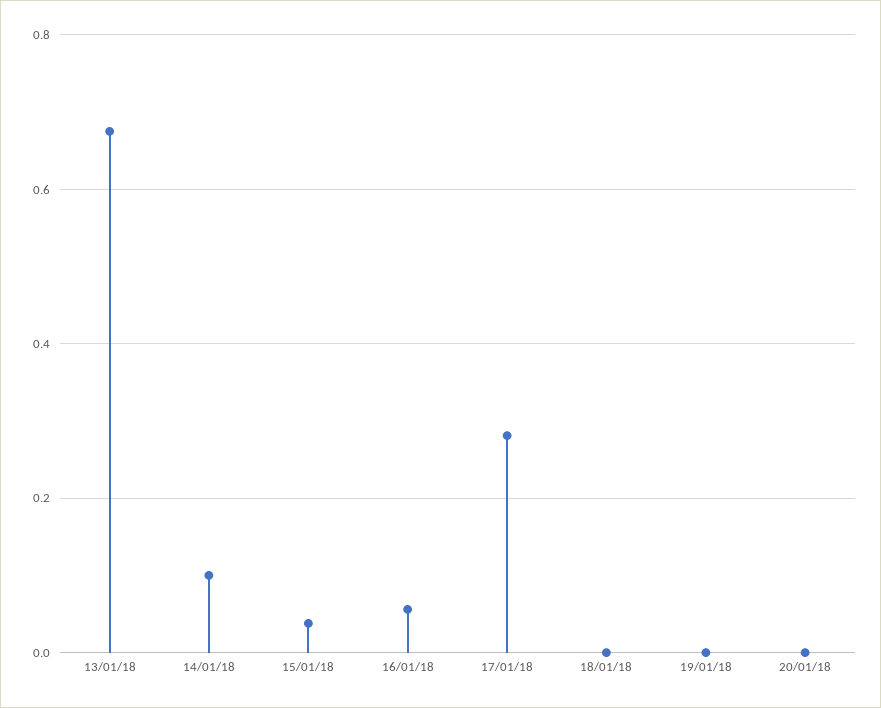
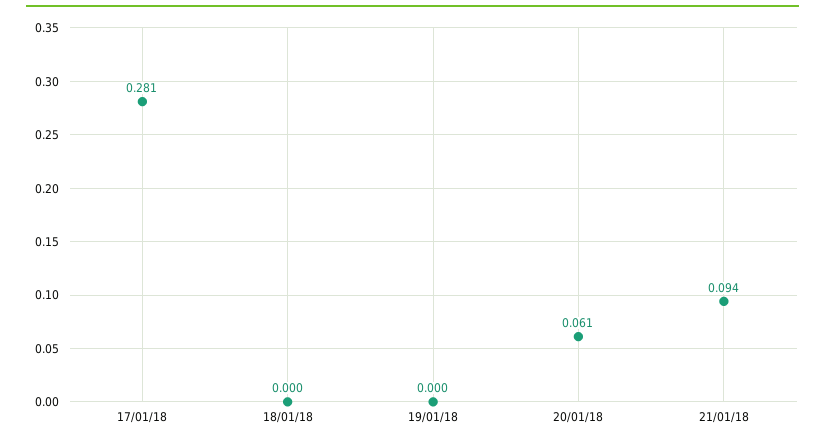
13/01/18: 0.68 -> none
14/01/18: 0.1 -> none
15/01/18: 0.04 -> none
16/01/18: 0.06 -> none
20/01/18: 0 -> 0.061
21/01/18: none -> 0.094

